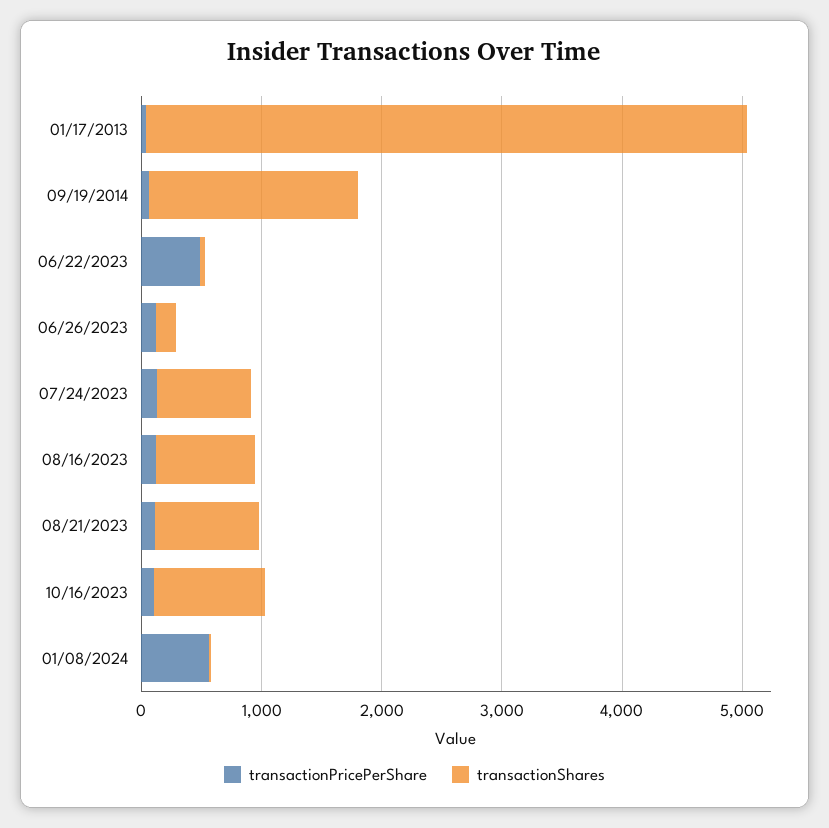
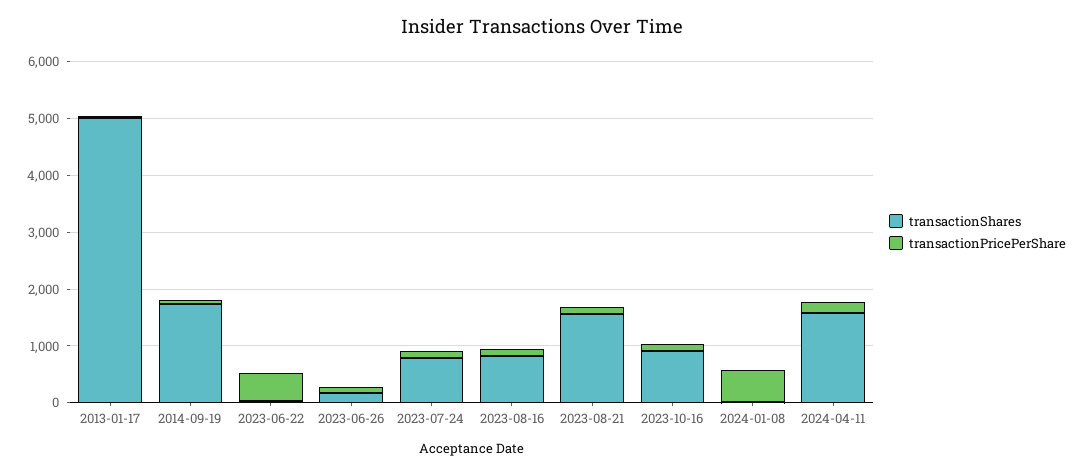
transactionShares, 08/21/2023: 800 -> 1600
transactionShares, 2024-04-11: none -> 1600
transactionPricePerShare, 2024-04-11: none -> 200

